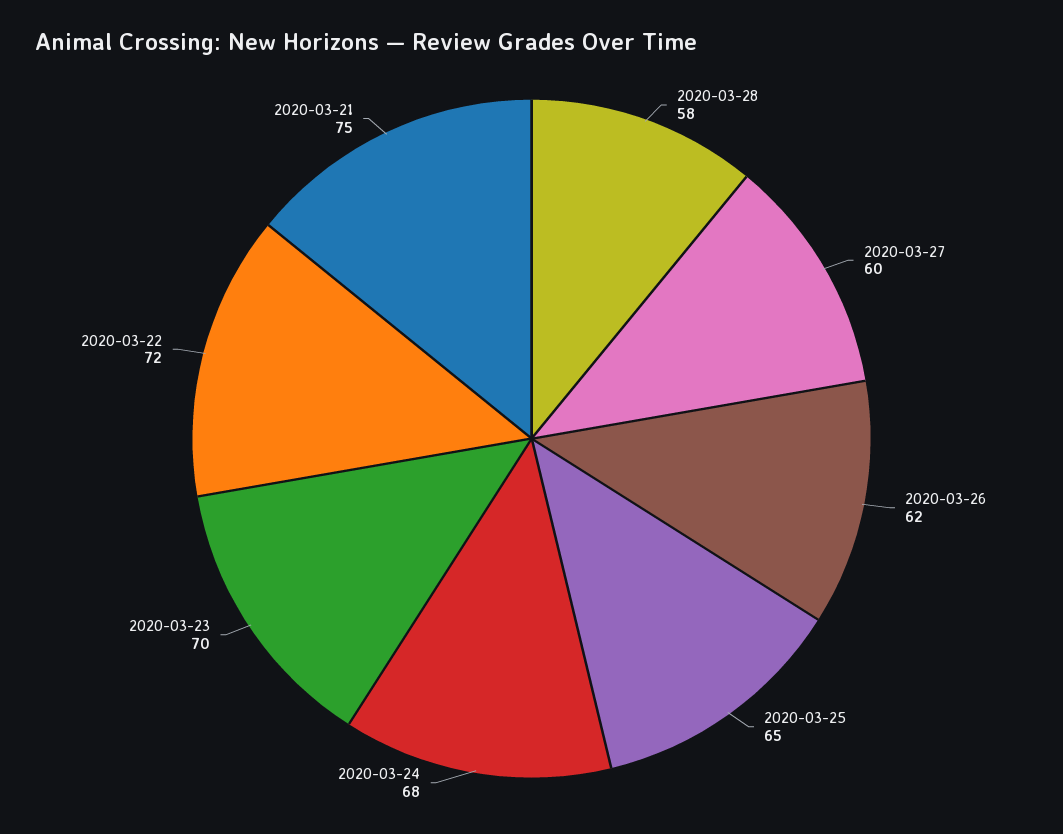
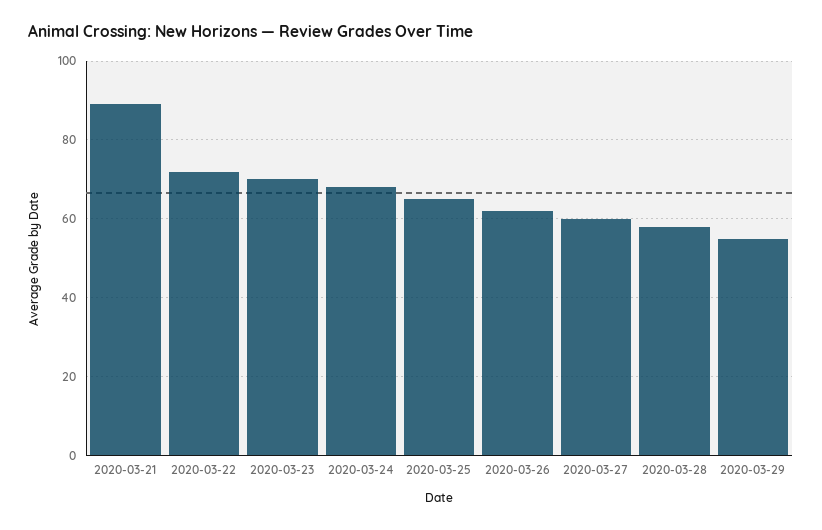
2020-03-21: 75 -> 90
2020-03-29: none -> 55

